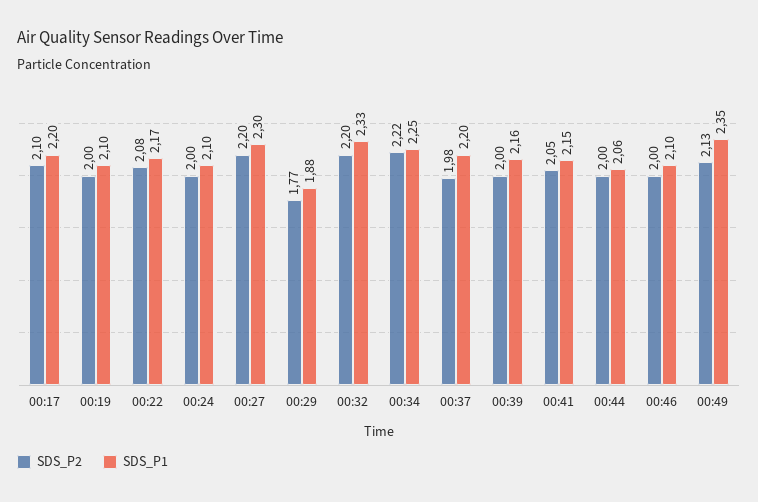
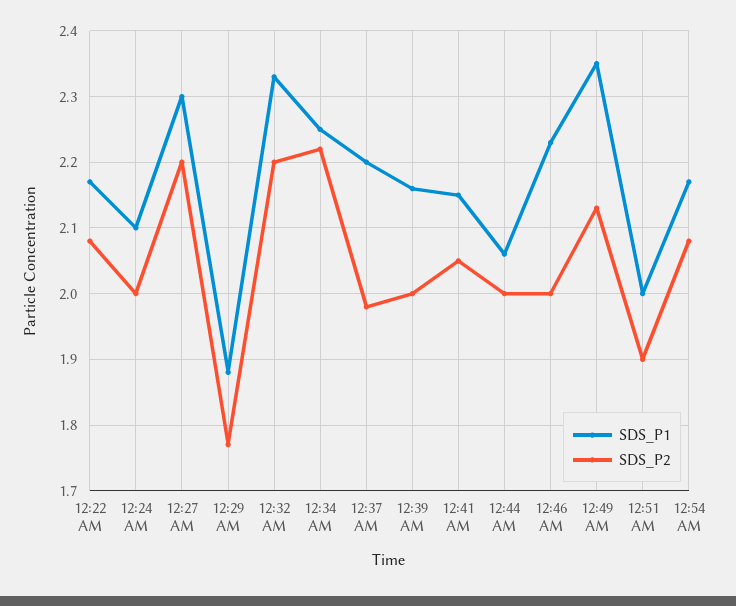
SDS_P2, 00:17: 2.1 -> none
SDS_P1, 00:17: 2.2 -> none
SDS_P2, 00:19: 2 -> none
SDS_P1, 00:19: 2.1 -> none
SDS_P1, 00:46: 2.1 -> 2.23
SDS_P1, 12:51 AM: none -> 2
SDS_P2, 12:51 AM: none -> 1.9
SDS_P1, 12:54 AM: none -> 2.17
SDS_P2, 12:54 AM: none -> 2.08

